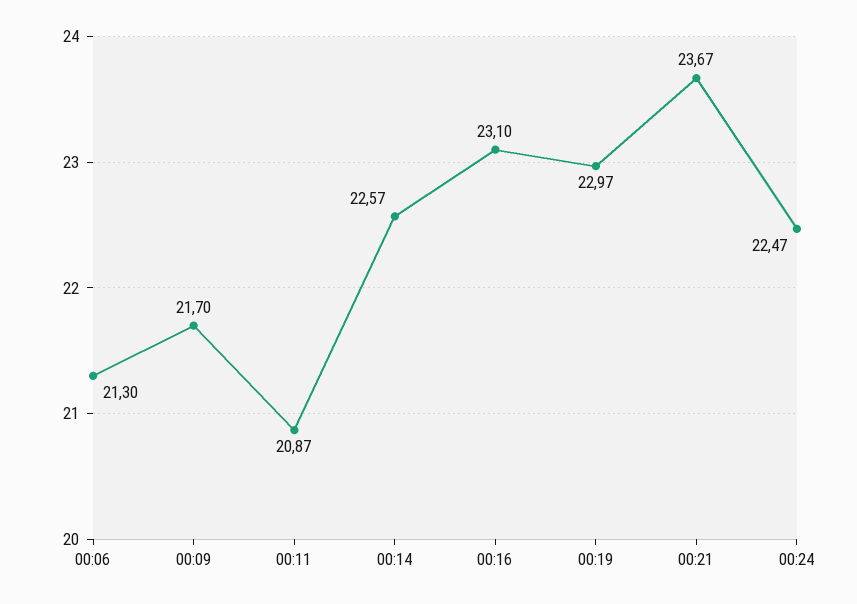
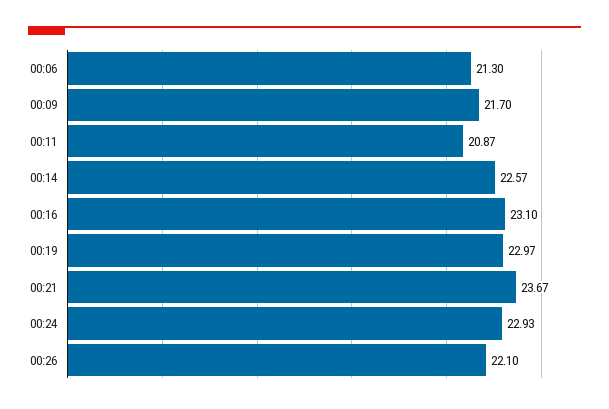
00:24: 22.47 -> 22.93
00:26: none -> 22.1

